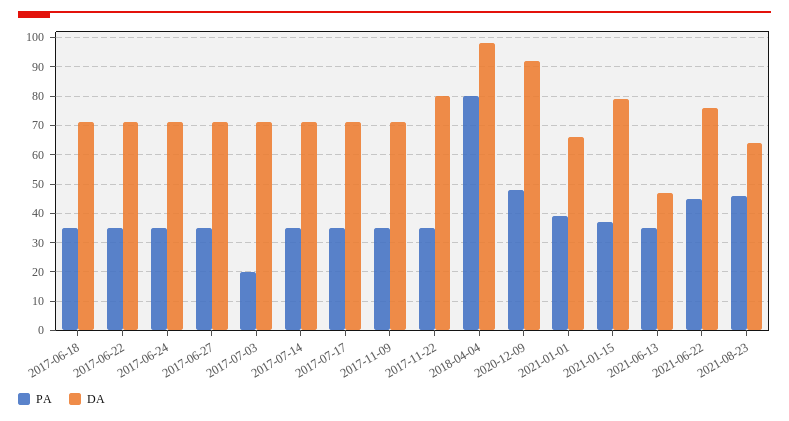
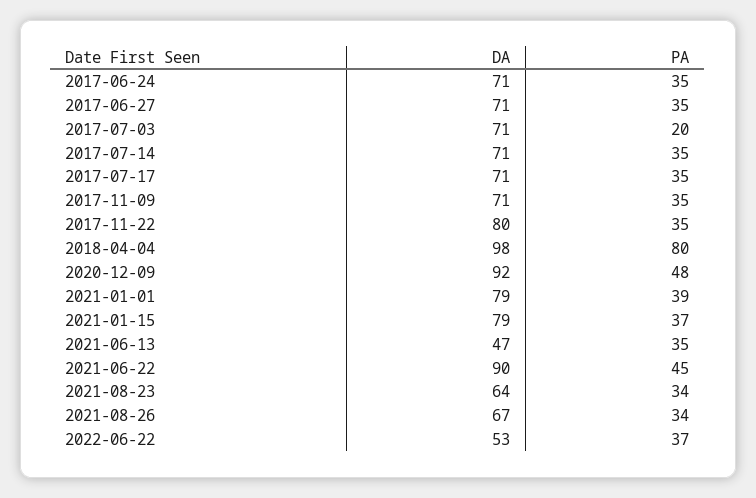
PA, 2017-06-18: 35 -> none
DA, 2017-06-18: 70 -> none
PA, 2017-06-22: 35 -> none
DA, 2017-06-22: 70 -> none
DA, 2021-01-01: 65 -> 79
DA, 2021-06-22: 75 -> 90
PA, 2021-08-23: 45 -> 34
DA, 2021-08-26: none -> 67
PA, 2021-08-26: none -> 34
DA, 2022-06-22: none -> 53
PA, 2022-06-22: none -> 37

